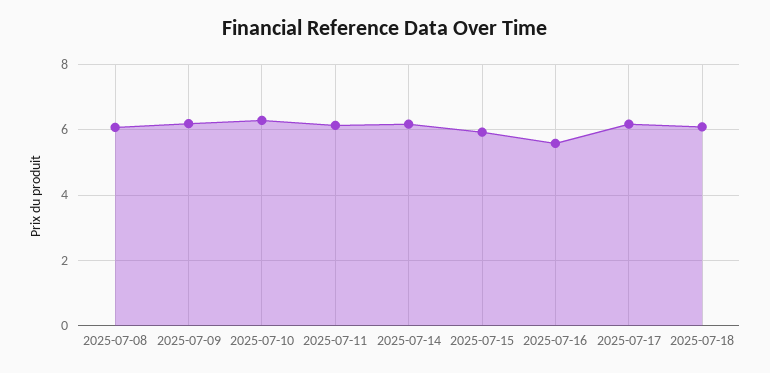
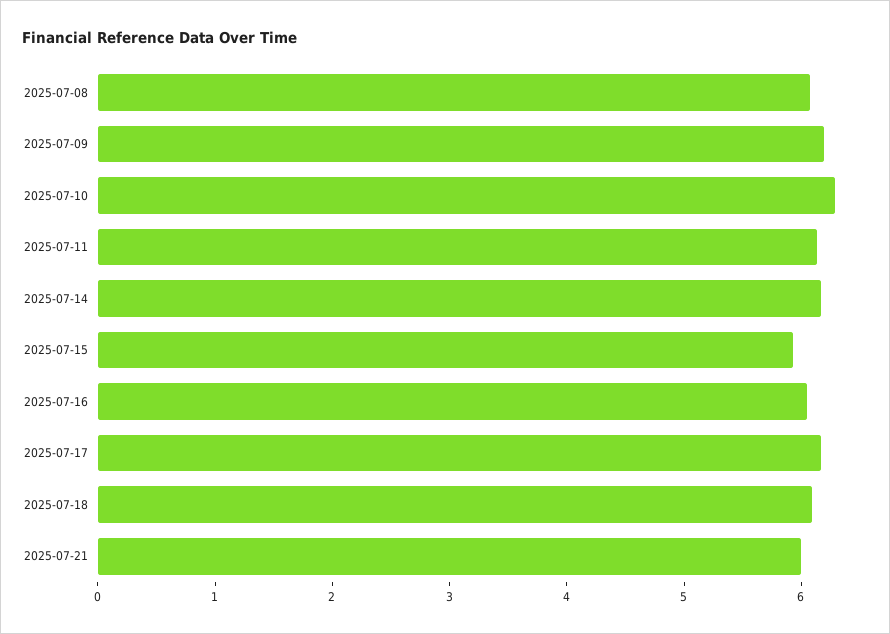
2025-07-16: 5.6 -> 6
2025-07-21: none -> 6

